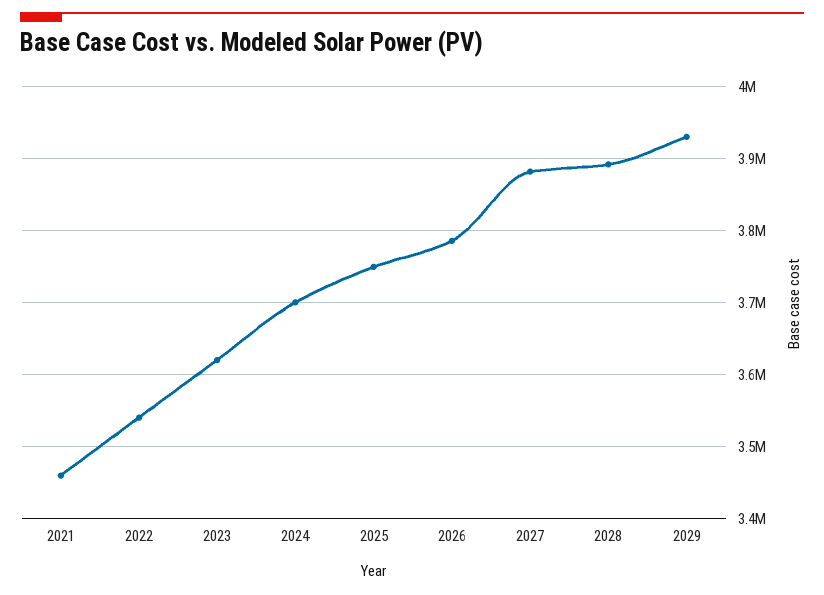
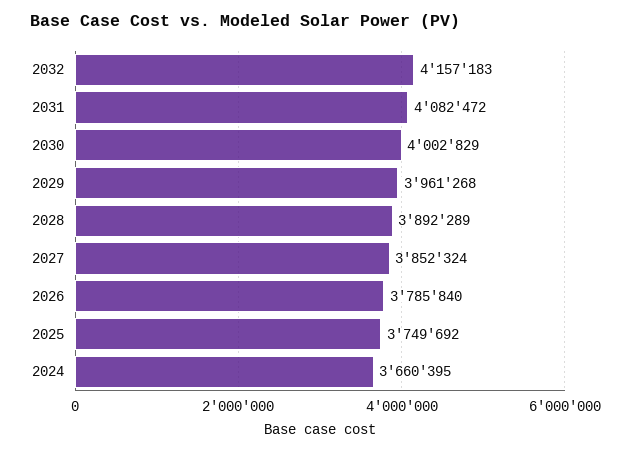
2021: 3460000 -> none
2022: 3540000 -> none
2023: 3620000 -> none
2024: 3700000 -> 3660395
2027: 3880000 -> 3852324
2029: 3930000 -> 3961268
2032: none -> 4157183
2031: none -> 4082472
2030: none -> 4002829

